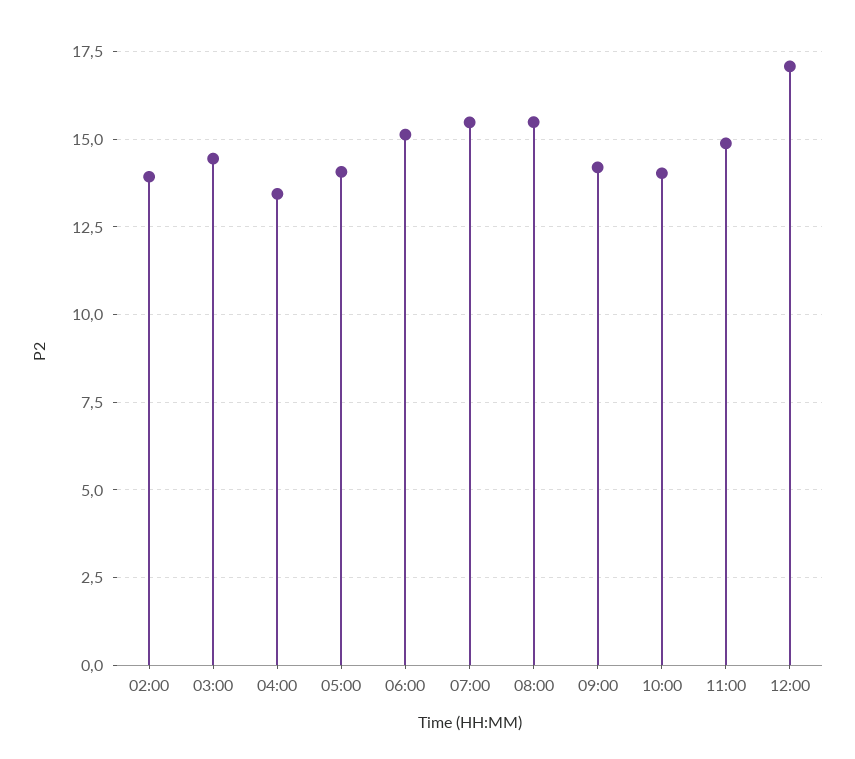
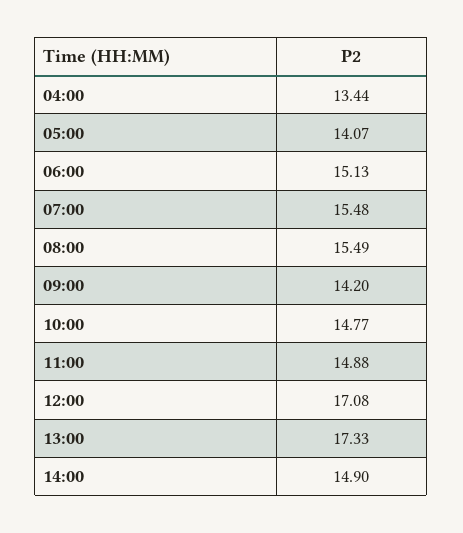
02:00: 14 -> none
03:00: 14.5 -> none
10:00: 14 -> 14.77
13:00: none -> 17.33
14:00: none -> 14.9

